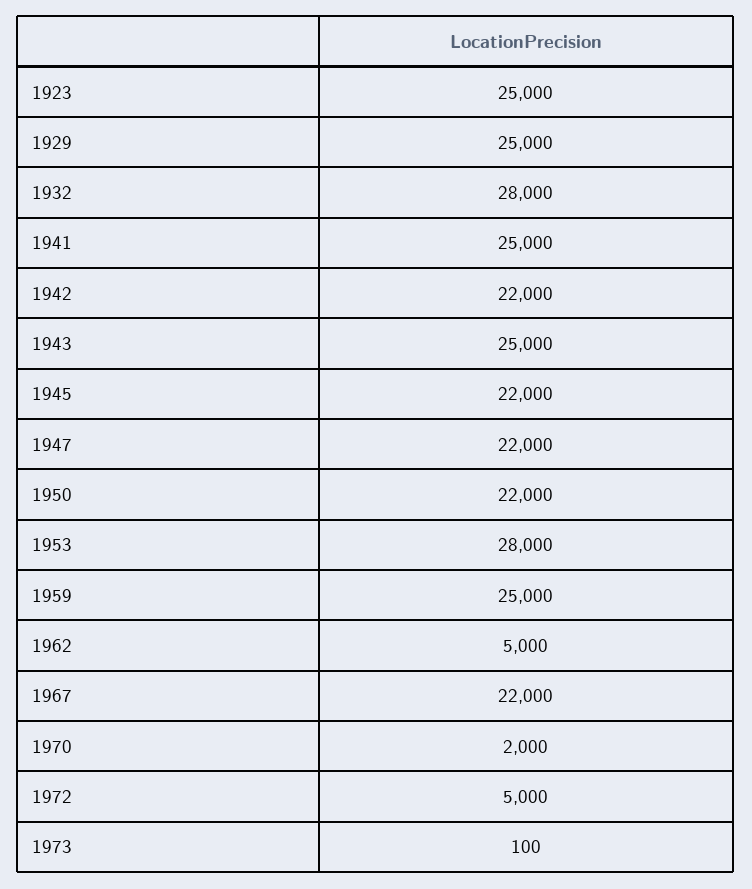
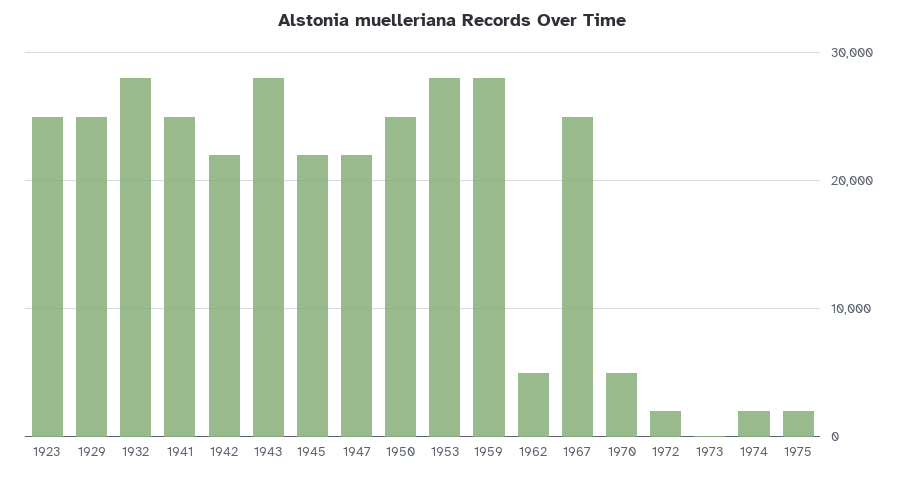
1943: 25000 -> 28000
1950: 22000 -> 25000
1959: 25000 -> 28000
1967: 22000 -> 25000
1970: 2000 -> 5000
1972: 5000 -> 2000
1974: none -> 2000
1975: none -> 2000

